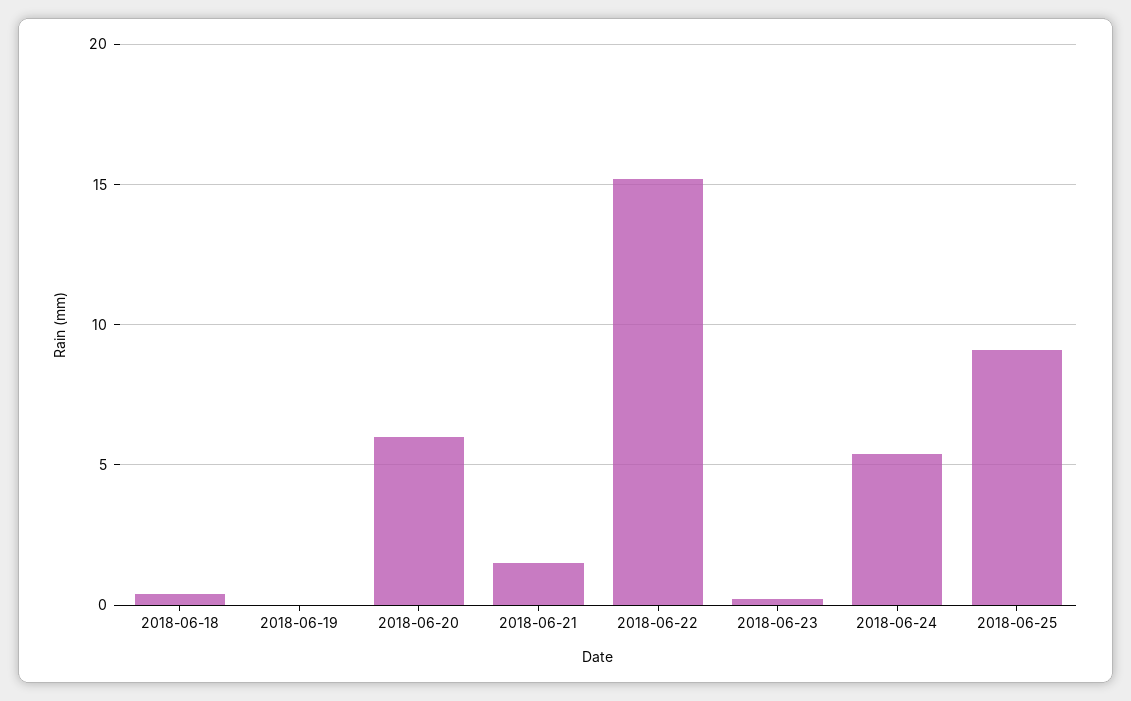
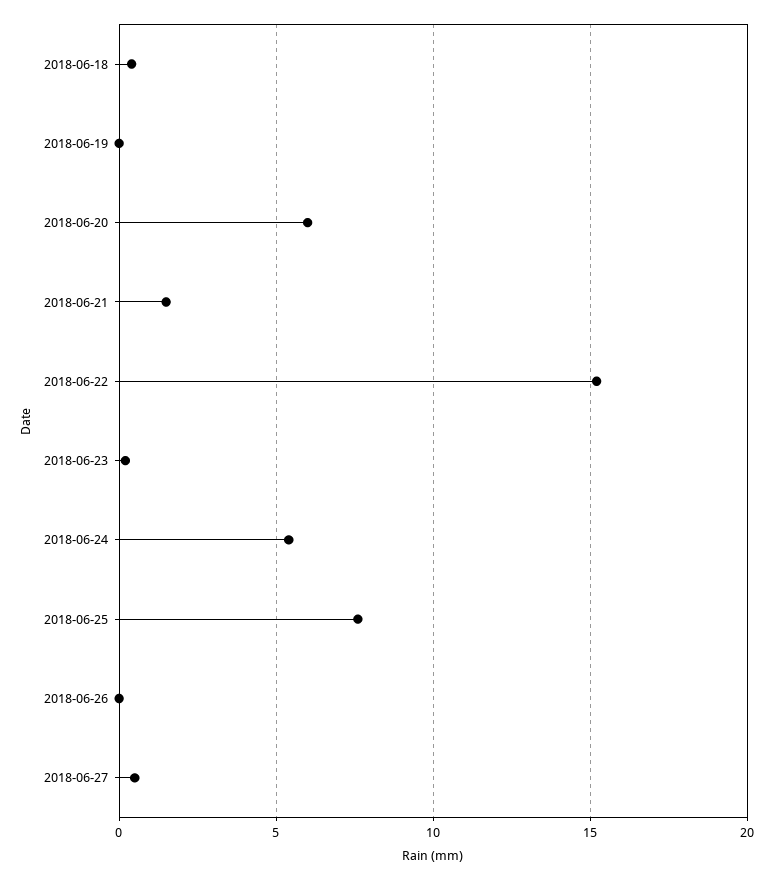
2018-06-25: 9 -> 7.5
2018-06-26: none -> 0
2018-06-27: none -> 0.5

